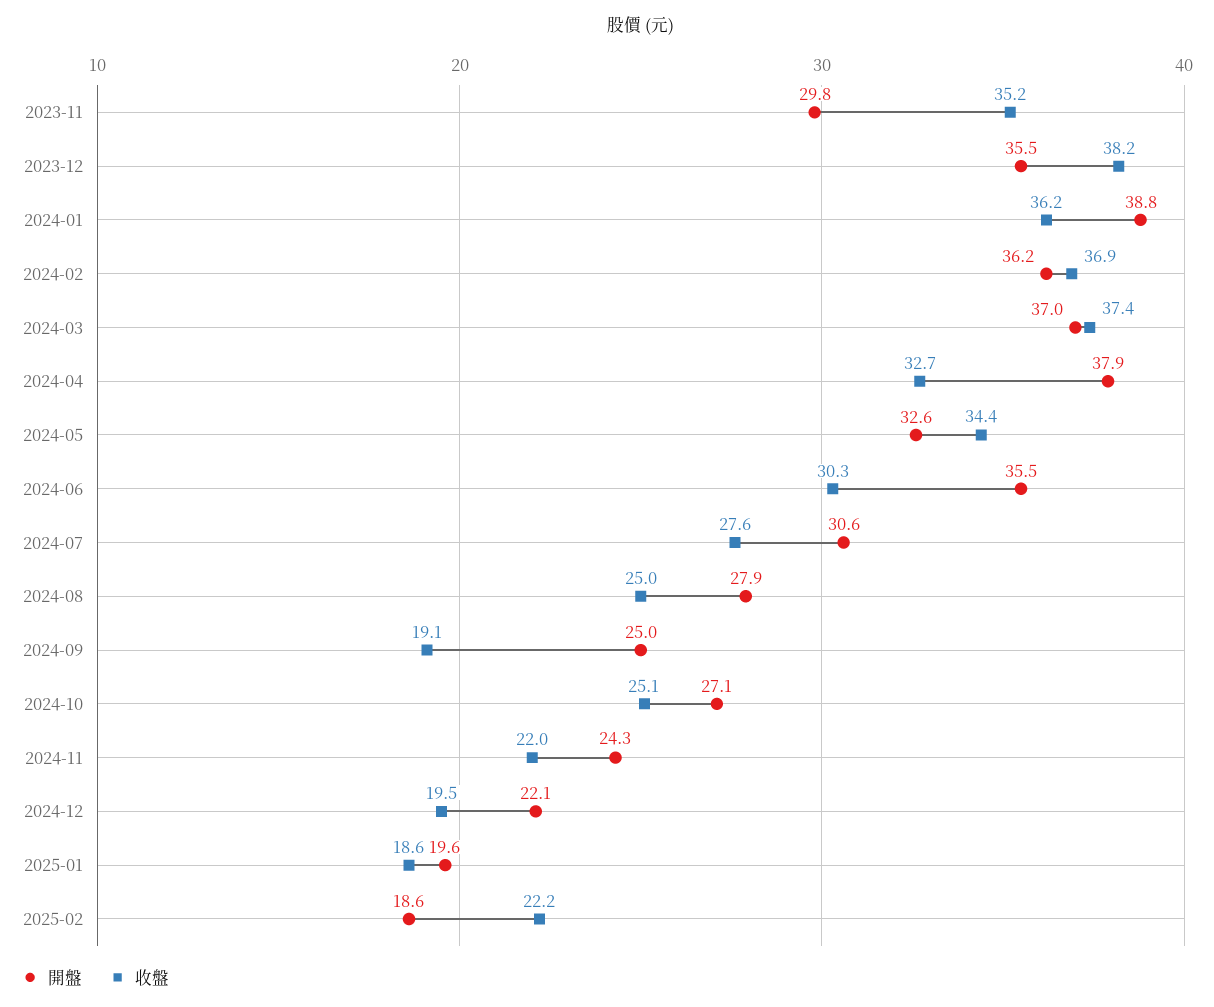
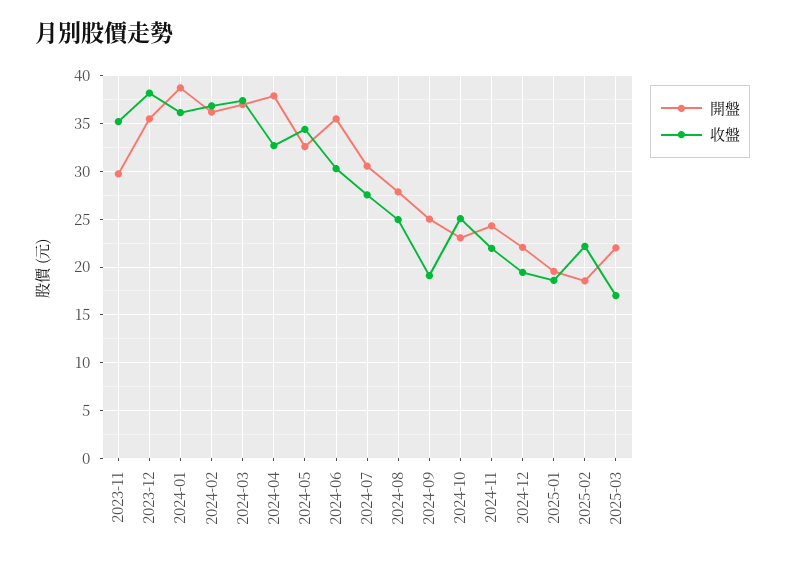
開盤, 2024-10: 27.1 -> 23
開盤, 2025-03: none -> 22
收盤, 2025-03: none -> 17

